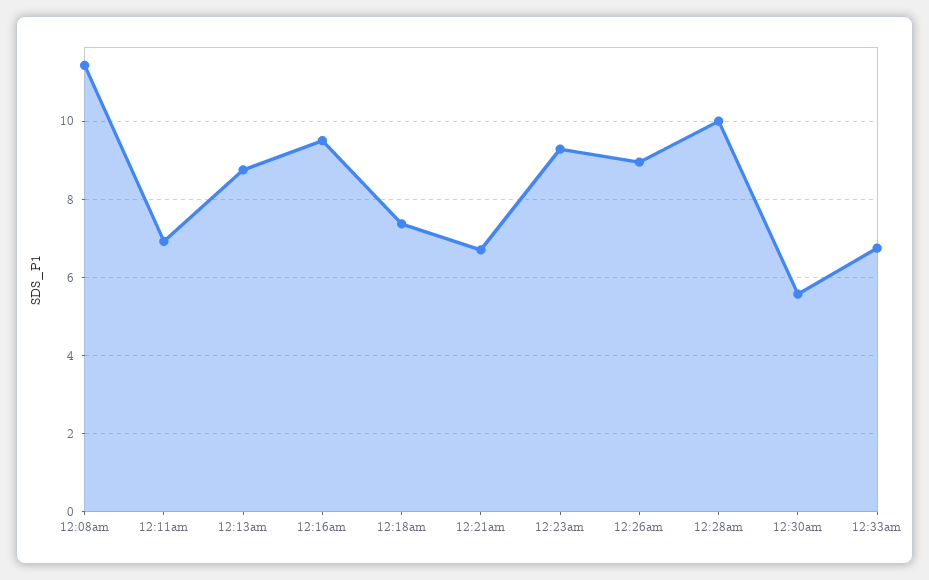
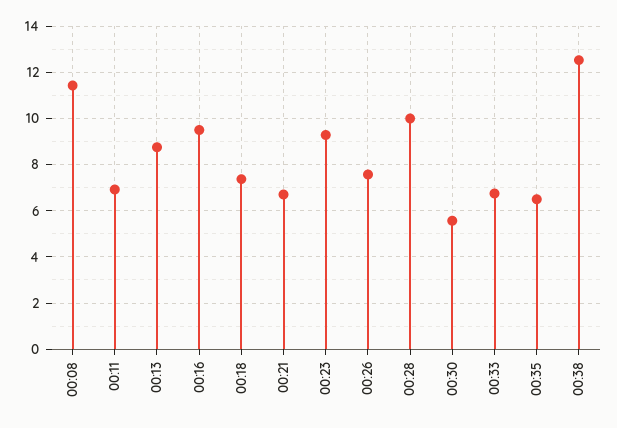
12:26am: 9 -> 7.5
00:35: none -> 6.5
00:38: none -> 12.5

